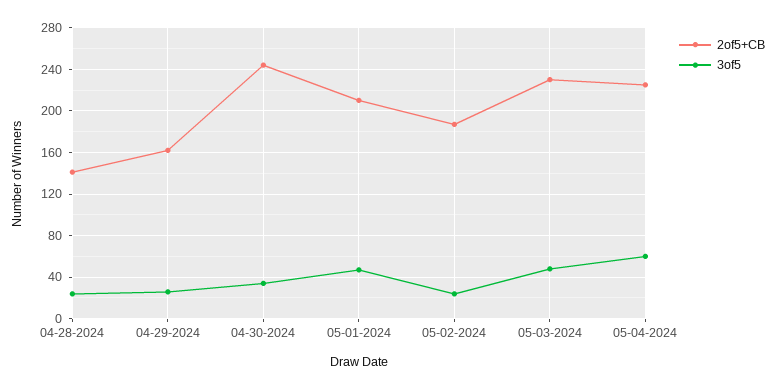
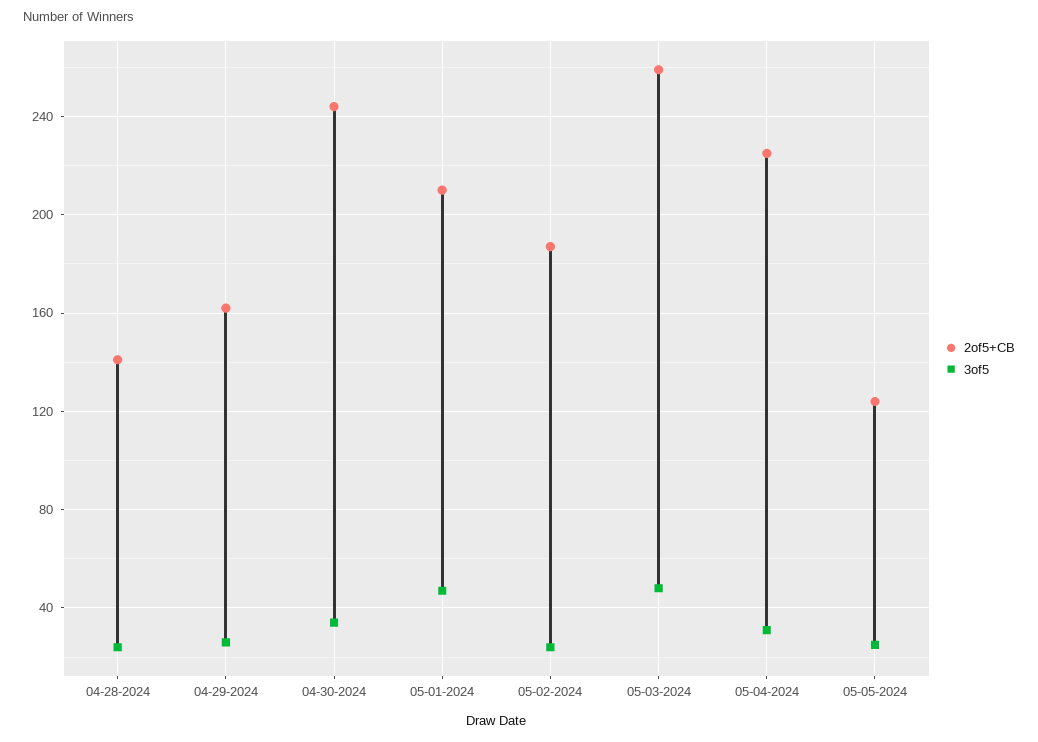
2of5+CB, 05-03-2024: 230 -> 260
3of5, 05-04-2024: 60 -> 30
2of5+CB, 05-05-2024: none -> 125
3of5, 05-05-2024: none -> 25

